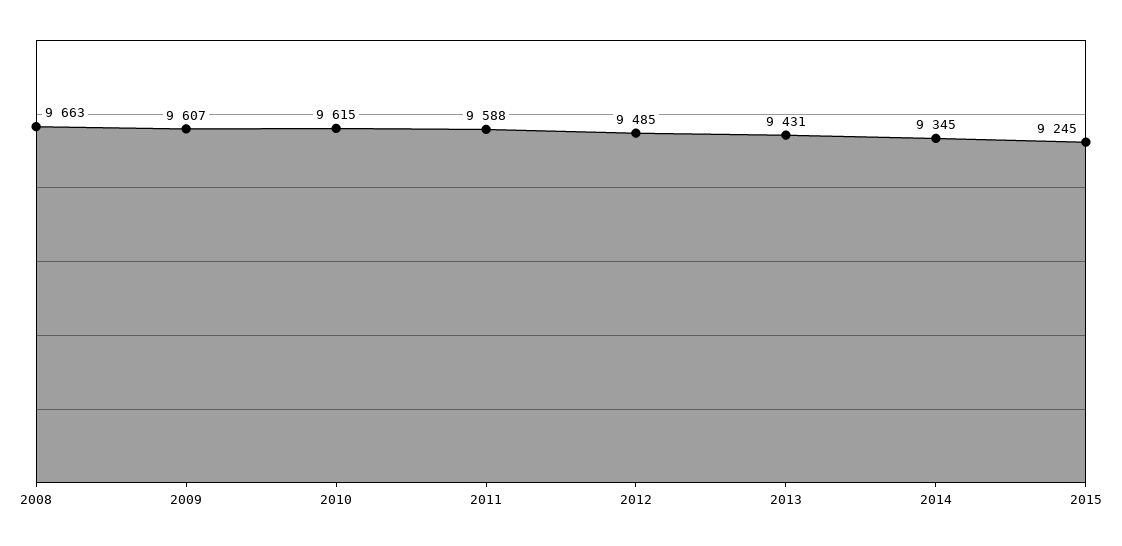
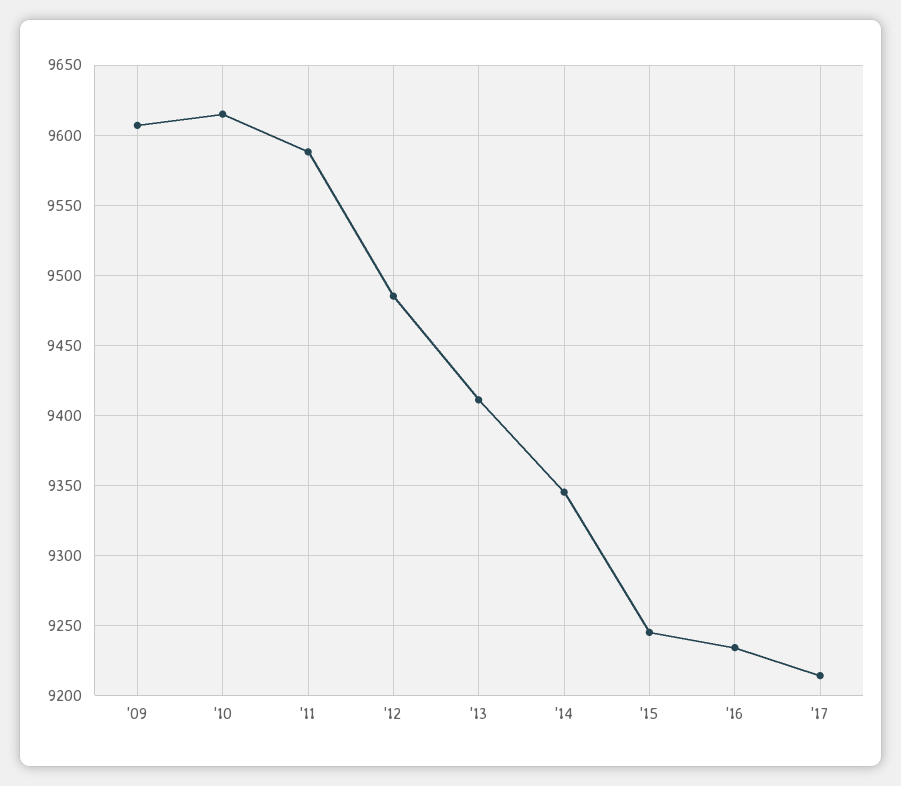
2008: 9663 -> none
2013: 9431 -> 9410
'16: none -> 9235
'17: none -> 9215

